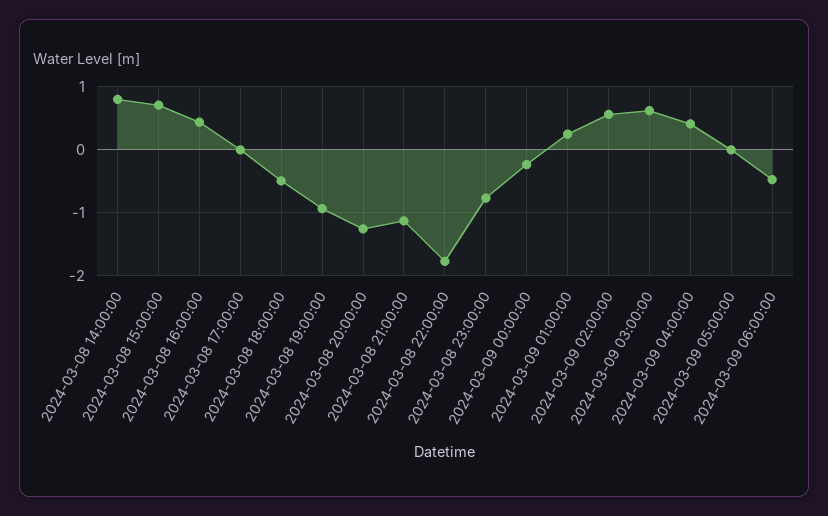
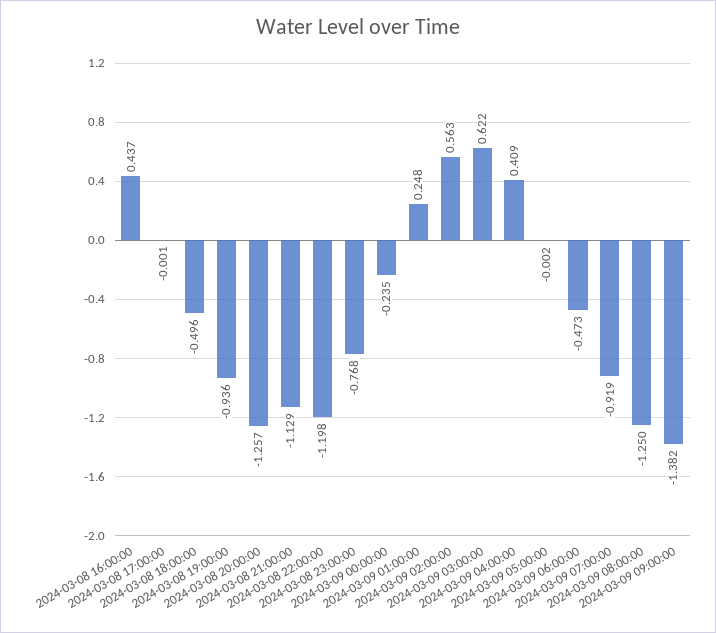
2024-03-08 14:00:00: 0.8 -> none
2024-03-08 15:00:00: 0.7 -> none
2024-03-08 22:00:00: -1.8 -> -1.198
2024-03-09 07:00:00: none -> -0.919
2024-03-09 08:00:00: none -> -1.25
2024-03-09 09:00:00: none -> -1.382

